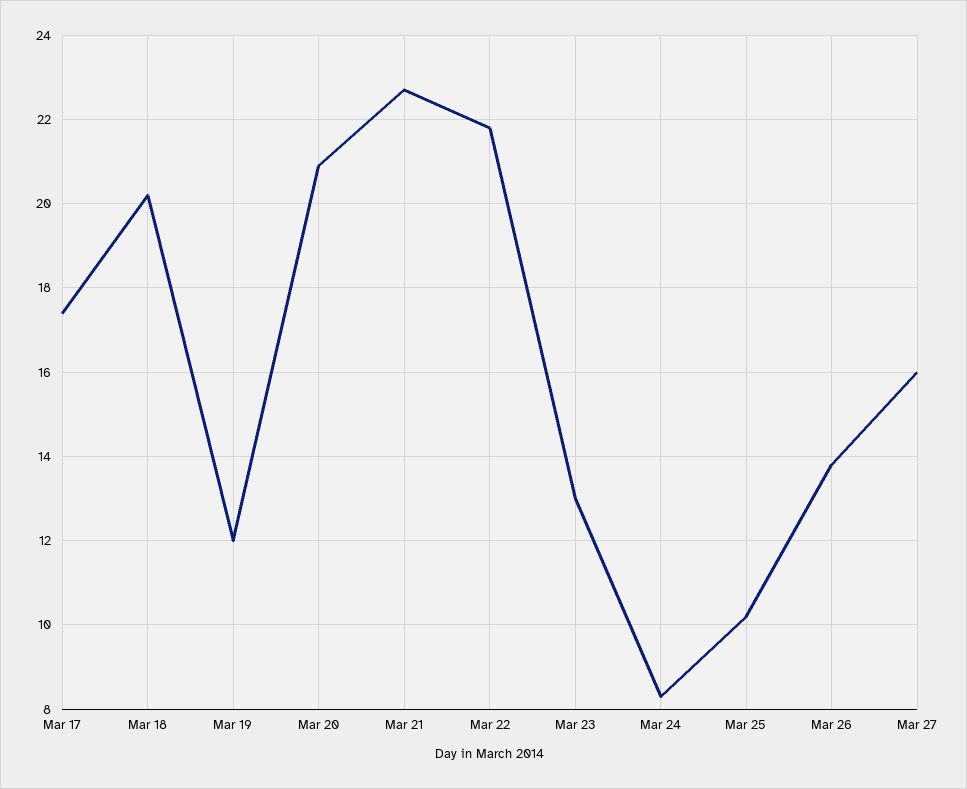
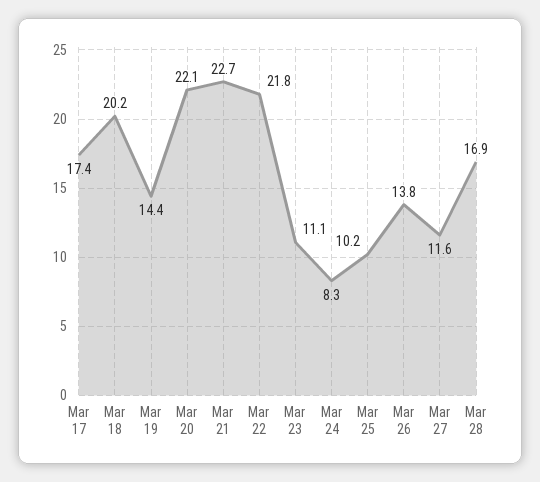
Mar 19: 12 -> 14.4
Mar 20: 21 -> 22.1
Mar 23: 13 -> 11.1
Mar 27: 16 -> 11.6
Mar 28: none -> 16.9

